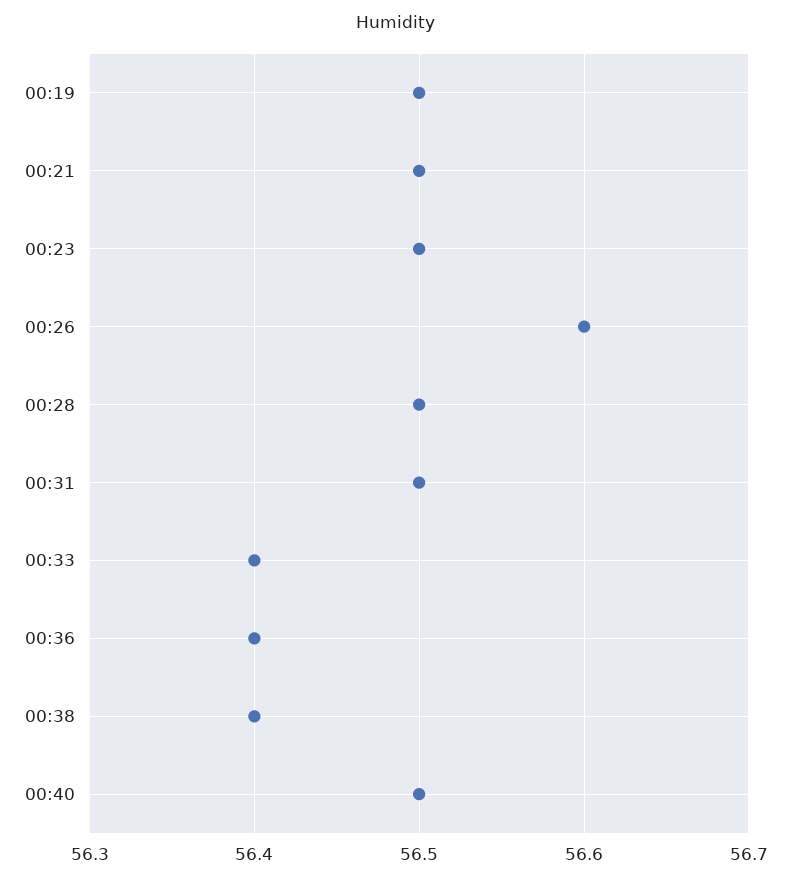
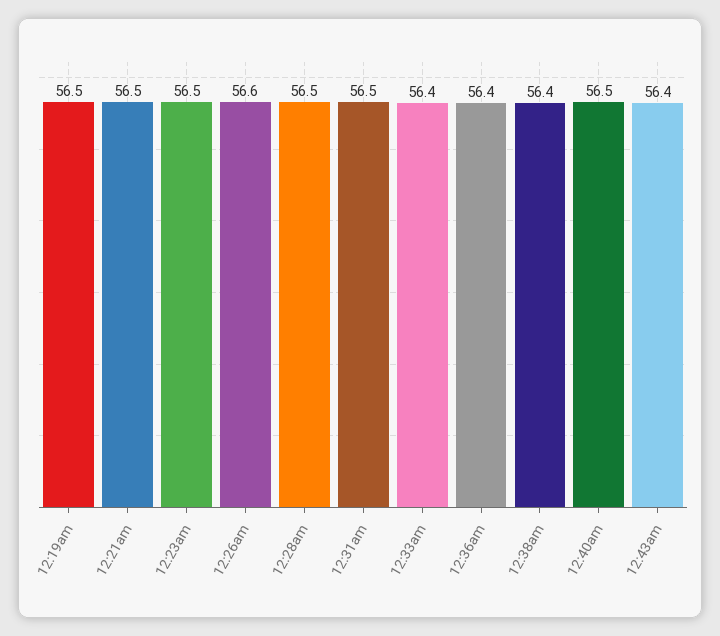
12:43am: none -> 56.4

